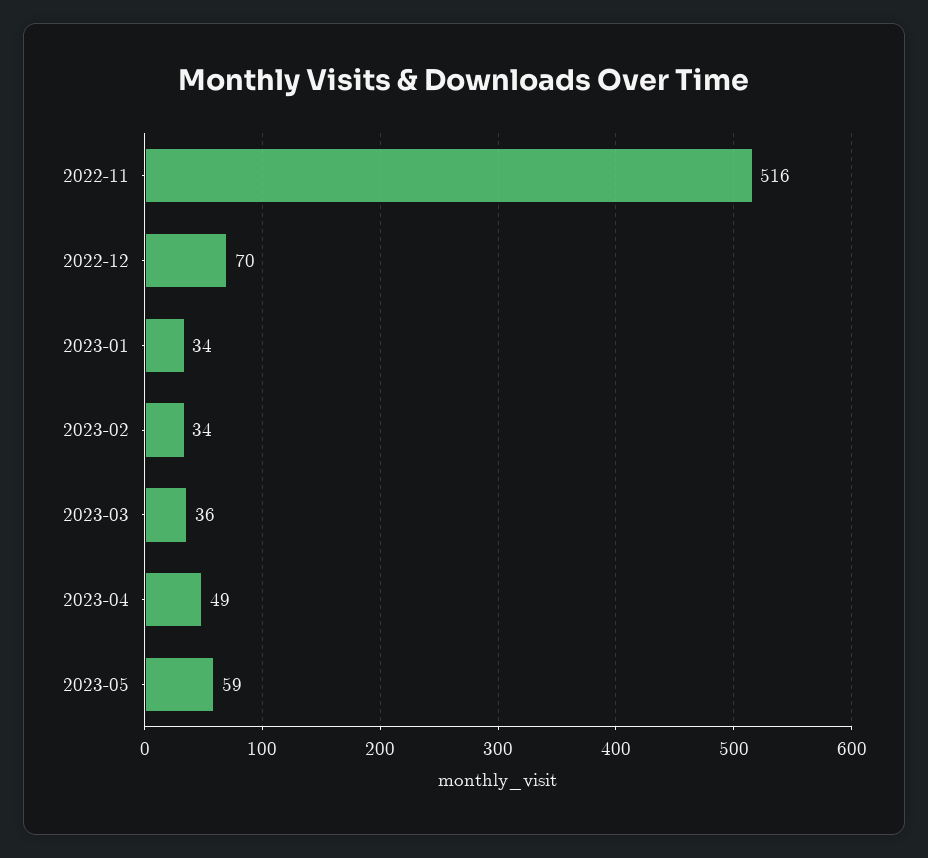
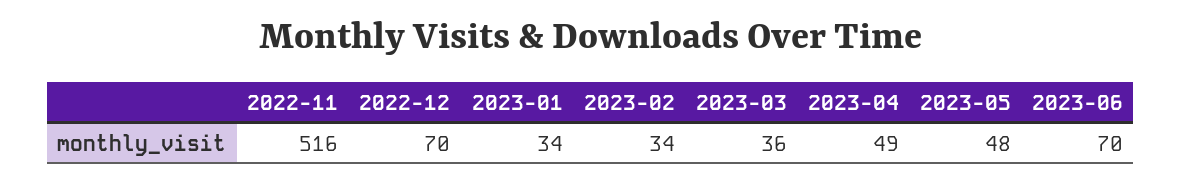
2023-05: 59 -> 48
2023-06: none -> 70

